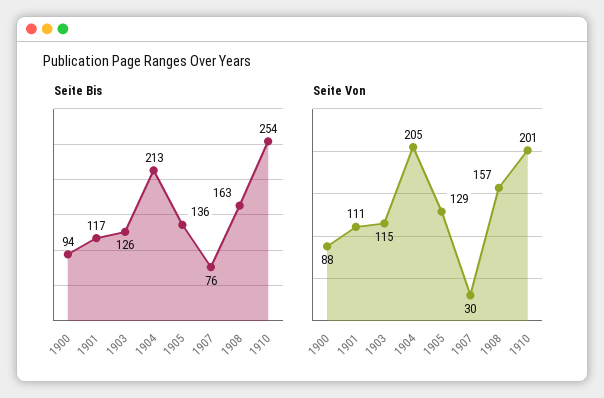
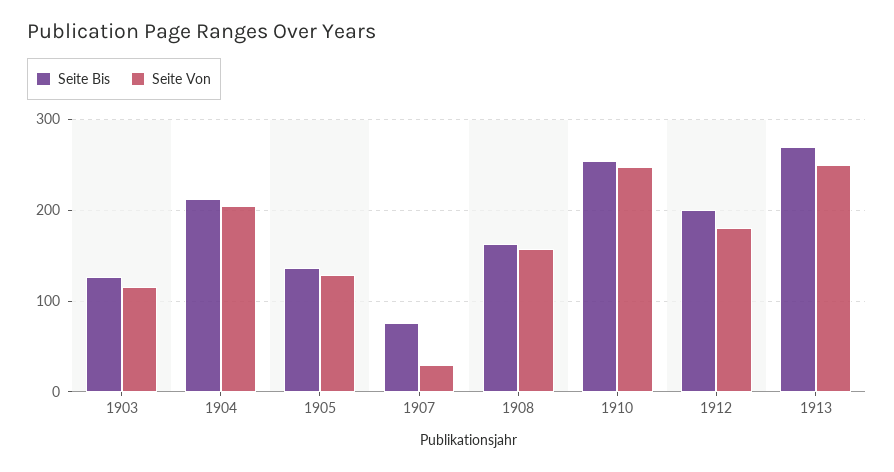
Seite Bis, 1900: 94 -> none
Seite Bis, 1901: 117 -> none
Seite Von, 1900: 88 -> none
Seite Von, 1901: 111 -> none
Seite Von, 1910: 201 -> 250
Seite Bis, 1912: none -> 200
Seite Von, 1912: none -> 180
Seite Bis, 1913: none -> 270
Seite Von, 1913: none -> 250

